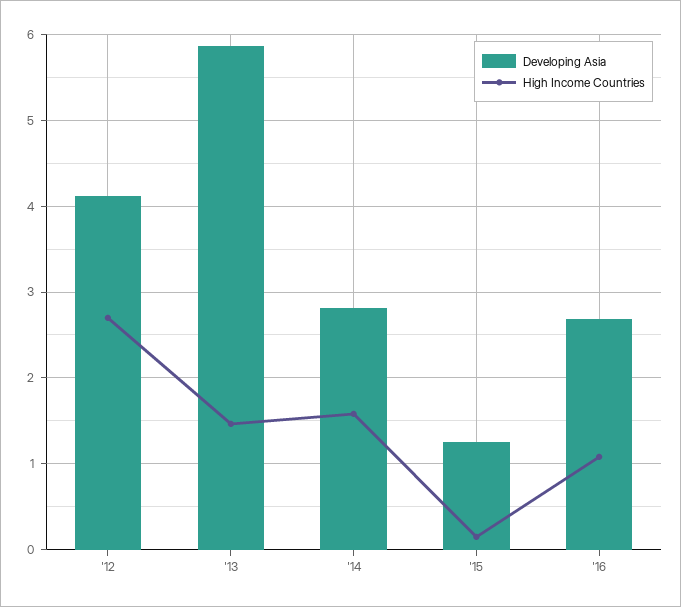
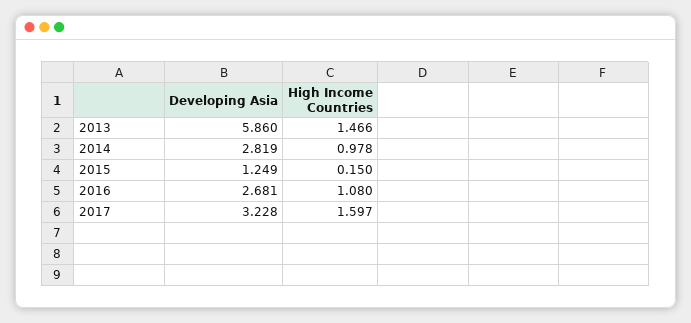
Developing Asia, '12: 4.1 -> none
High Income Countries, '12: 2.7 -> none
High Income Countries, '14: 1.6 -> 0.978
Developing Asia, 2017: none -> 3.228
High Income Countries, 2017: none -> 1.597

